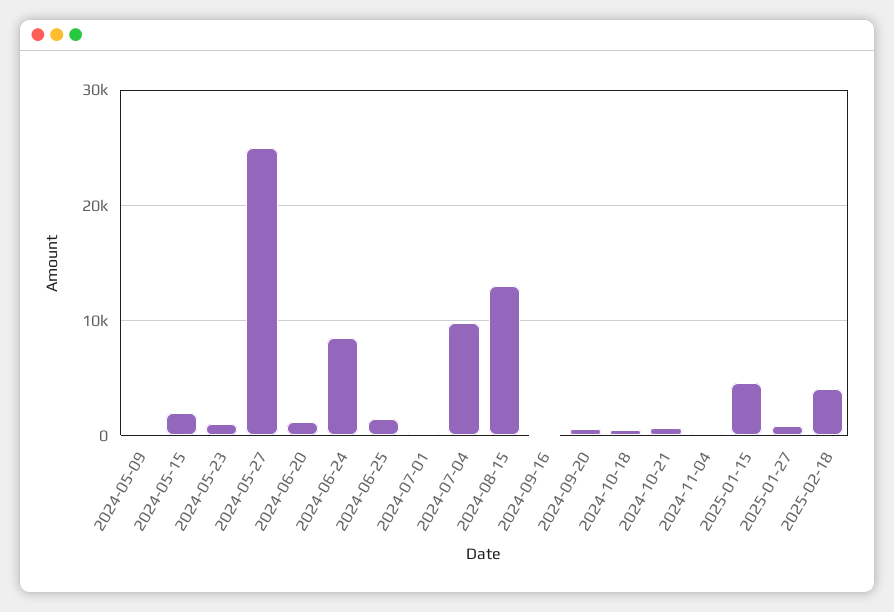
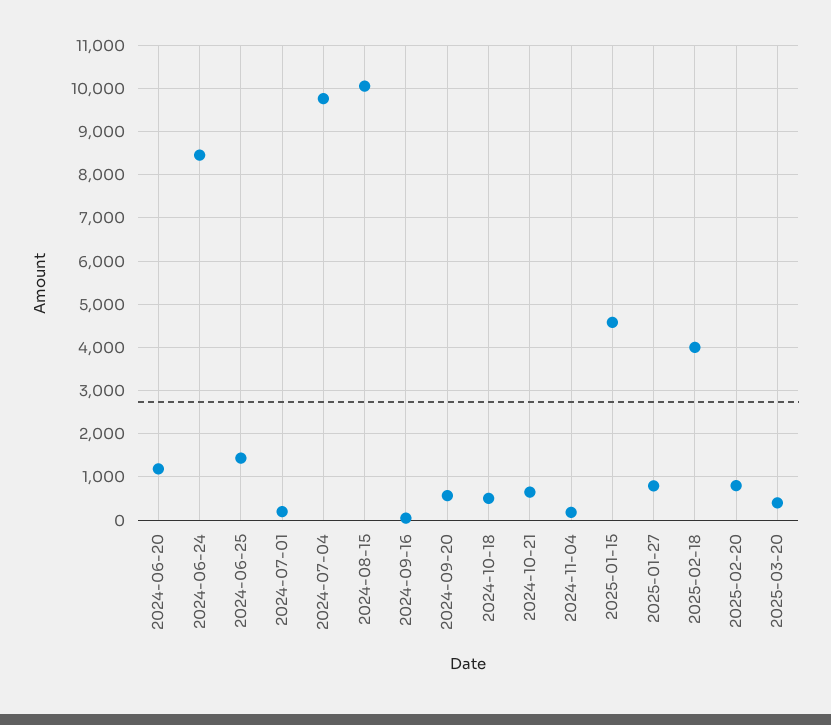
2024-05-09: 0 -> none
2024-05-15: 2000 -> none
2024-05-23: 1000 -> none
2024-05-27: 25000 -> none
2024-08-15: 13000 -> 10000
2025-02-20: none -> 800
2025-03-20: none -> 400

